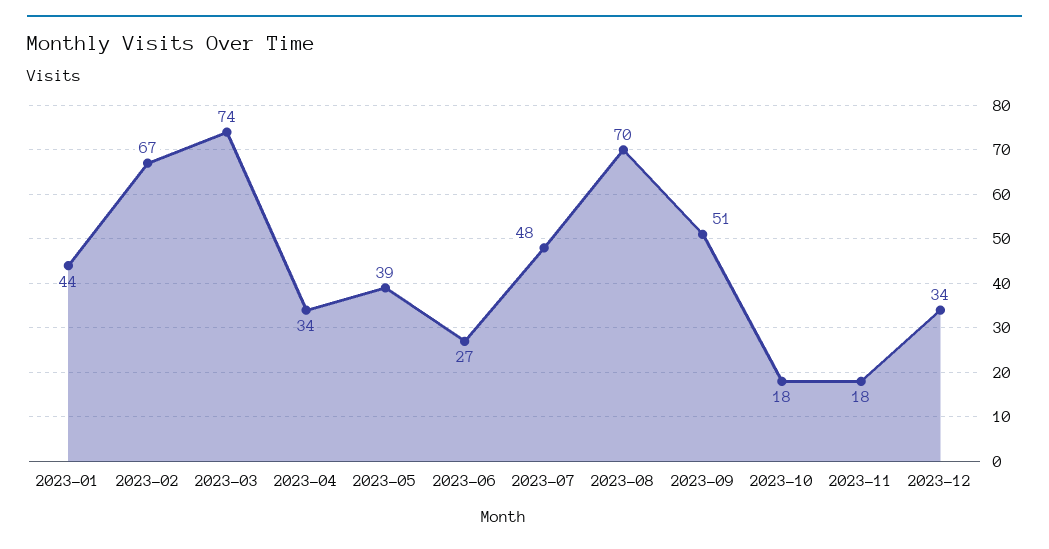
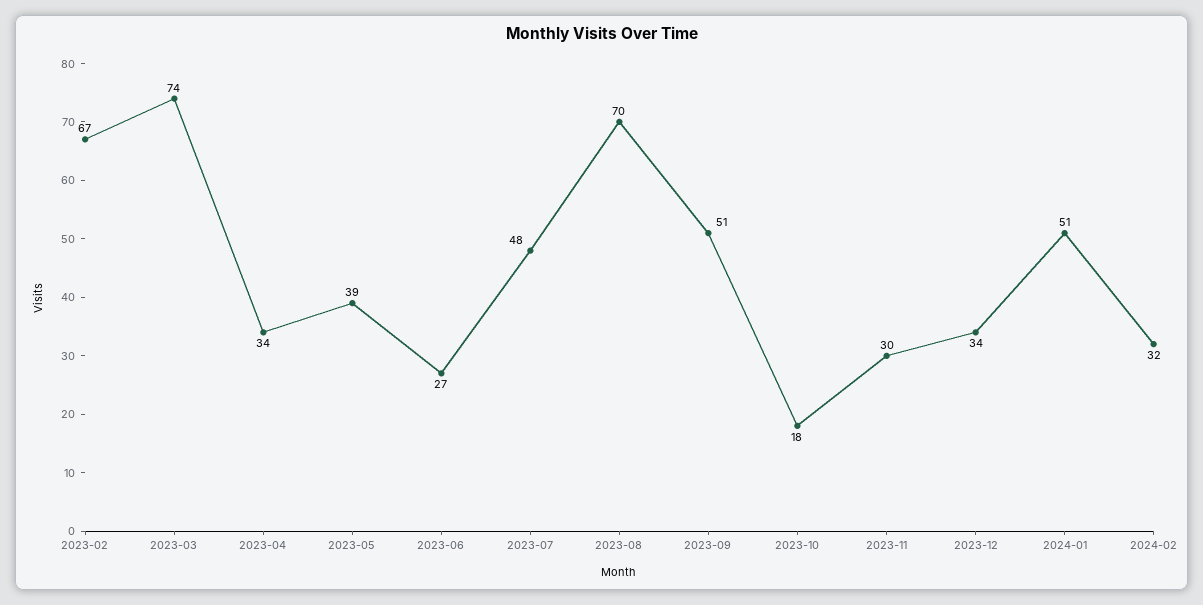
2023-01: 44 -> none
2023-11: 18 -> 30
2024-01: none -> 51
2024-02: none -> 32

